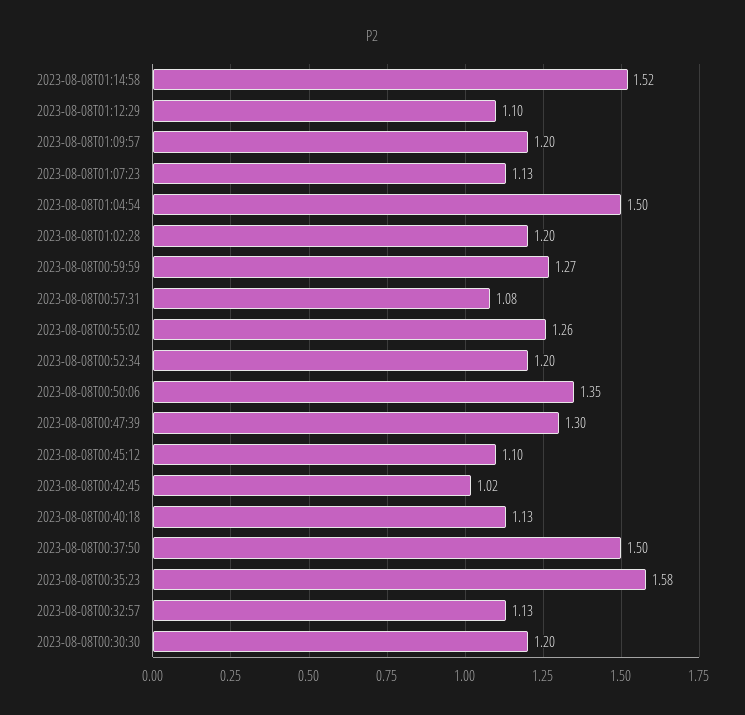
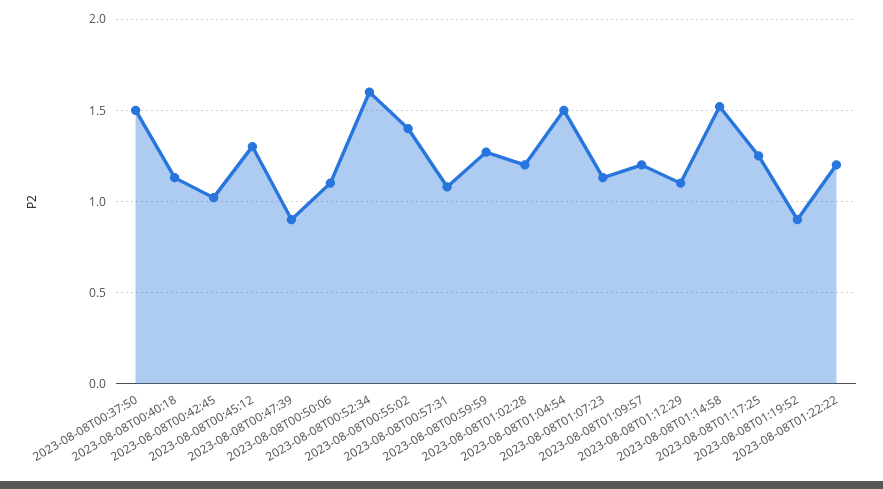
2023-08-08T00:55:02: 1.26 -> 1.4
2023-08-08T00:52:34: 1.2 -> 1.6
2023-08-08T00:50:06: 1.35 -> 1.1
2023-08-08T00:47:39: 1.3 -> 0.9
2023-08-08T00:45:12: 1.1 -> 1.3
2023-08-08T00:35:23: 1.58 -> none
2023-08-08T00:32:57: 1.13 -> none
2023-08-08T00:30:30: 1.2 -> none
2023-08-08T01:17:25: none -> 1.25
2023-08-08T01:19:52: none -> 0.9
2023-08-08T01:22:22: none -> 1.2

